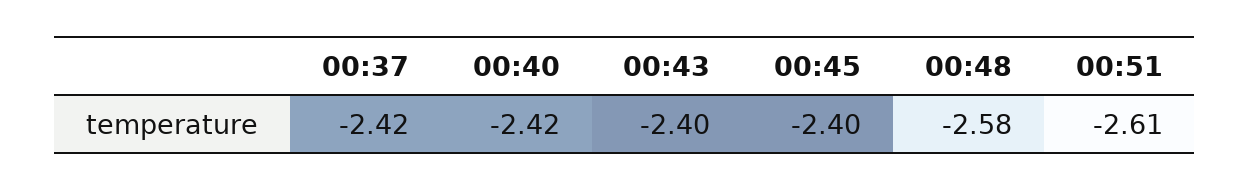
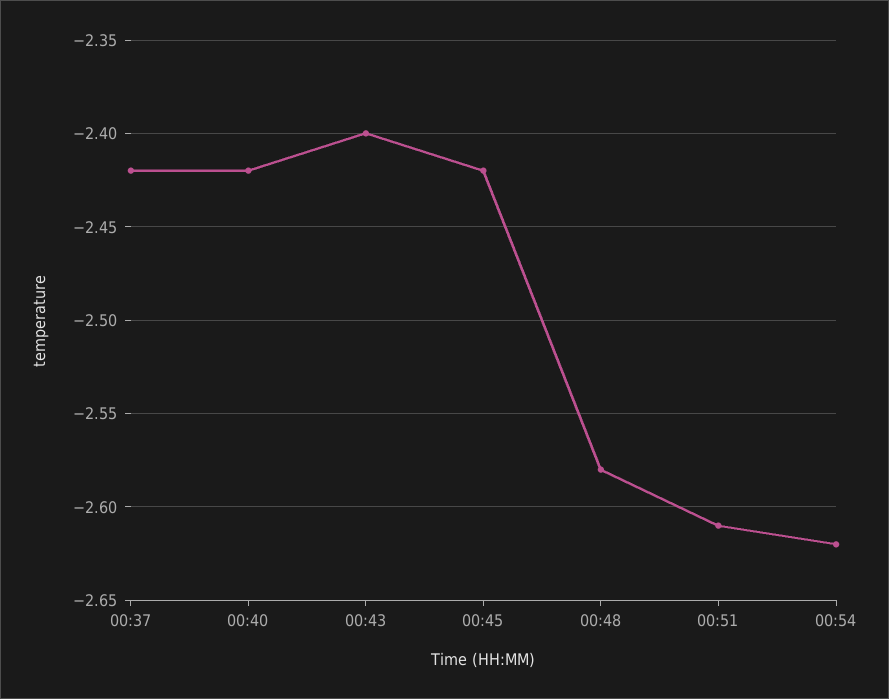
00:45: -2.4 -> -2.42
00:54: none -> -2.62

